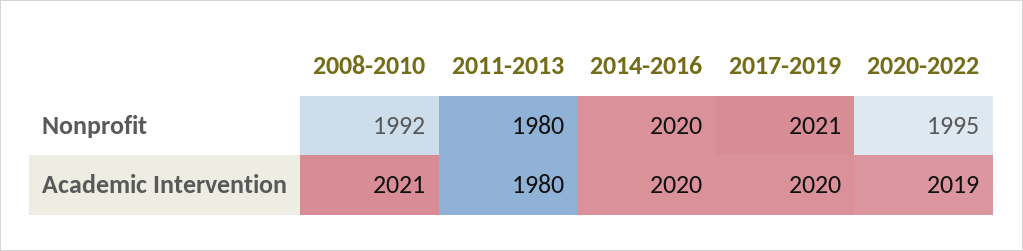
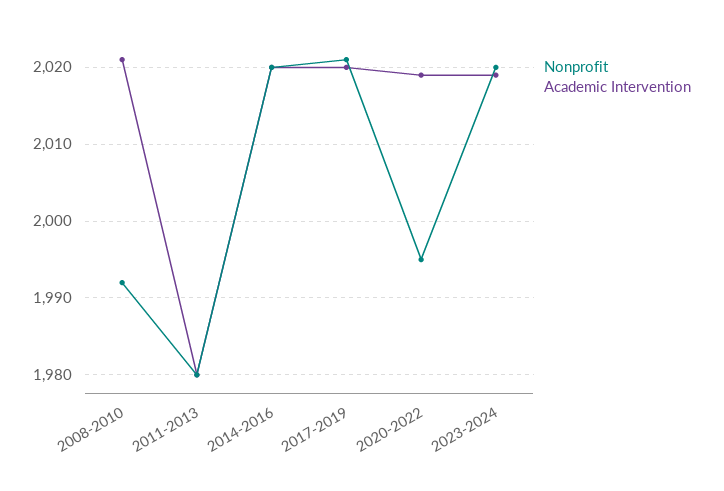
Nonprofit, 2023-2024: none -> 2020
Academic Intervention, 2023-2024: none -> 2019

